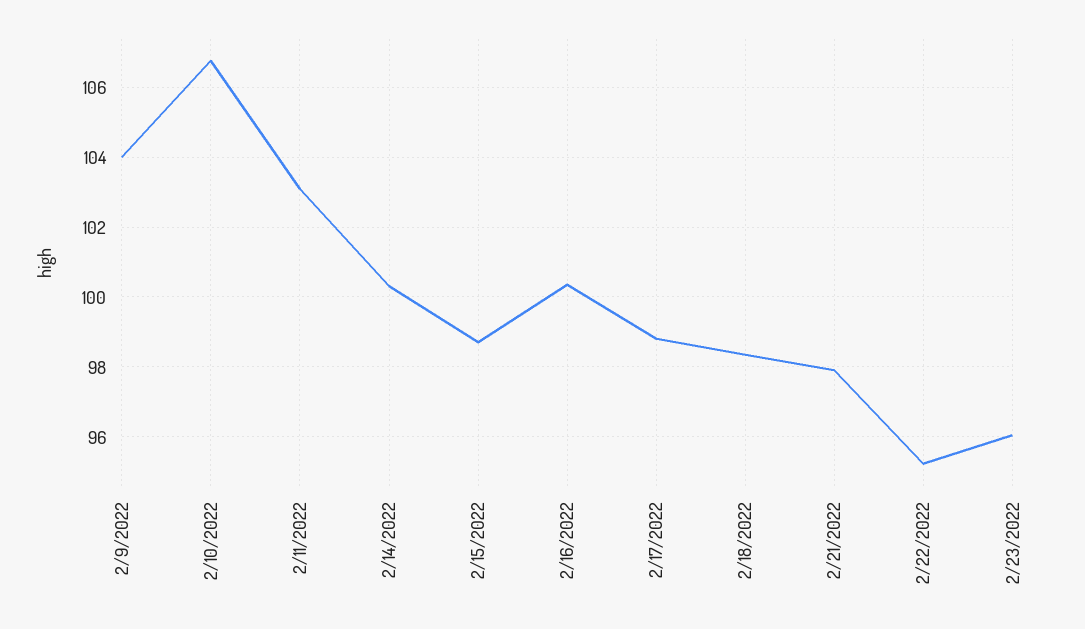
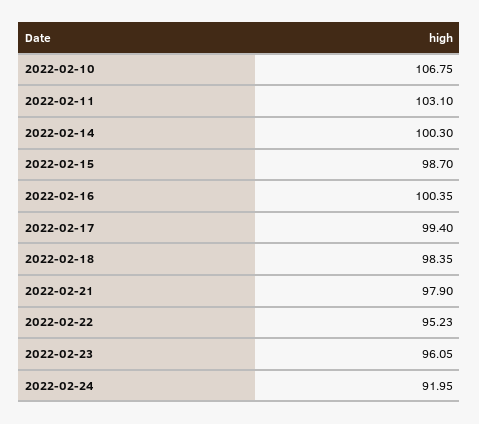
2/9/2022: 104 -> none
2/17/2022: 98.8 -> 99.4
2022-02-24: none -> 91.95

